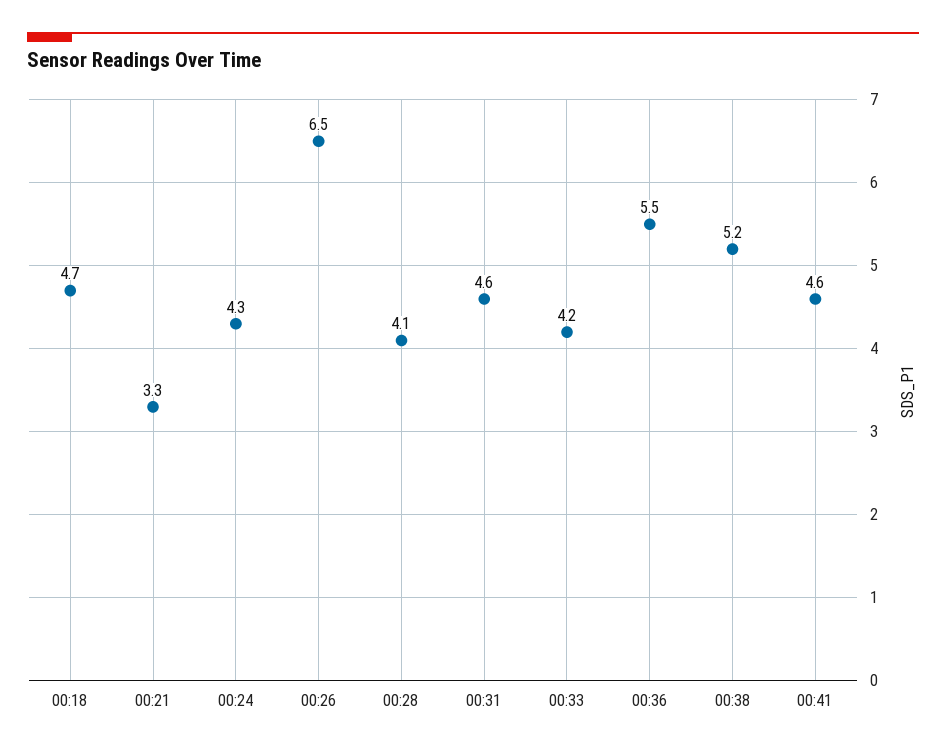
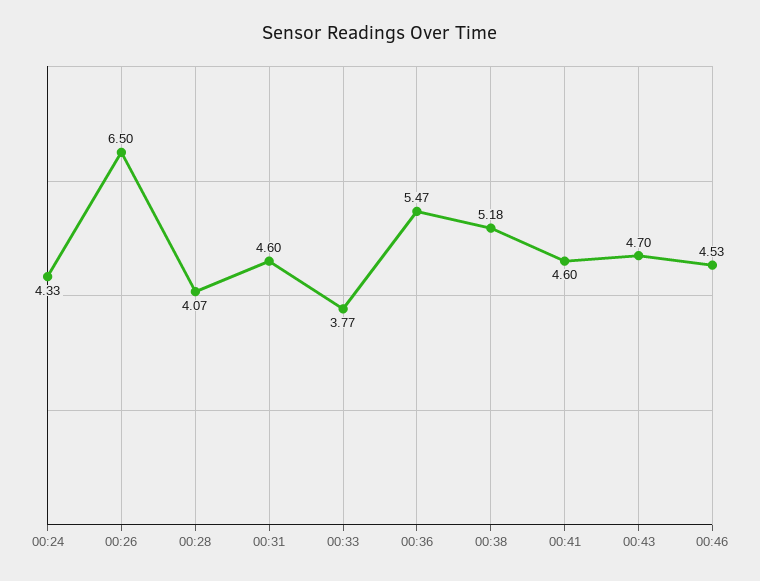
00:18: 4.7 -> none
00:21: 3.3 -> none
00:33: 4.2 -> 3.77
00:43: none -> 4.7
00:46: none -> 4.53

